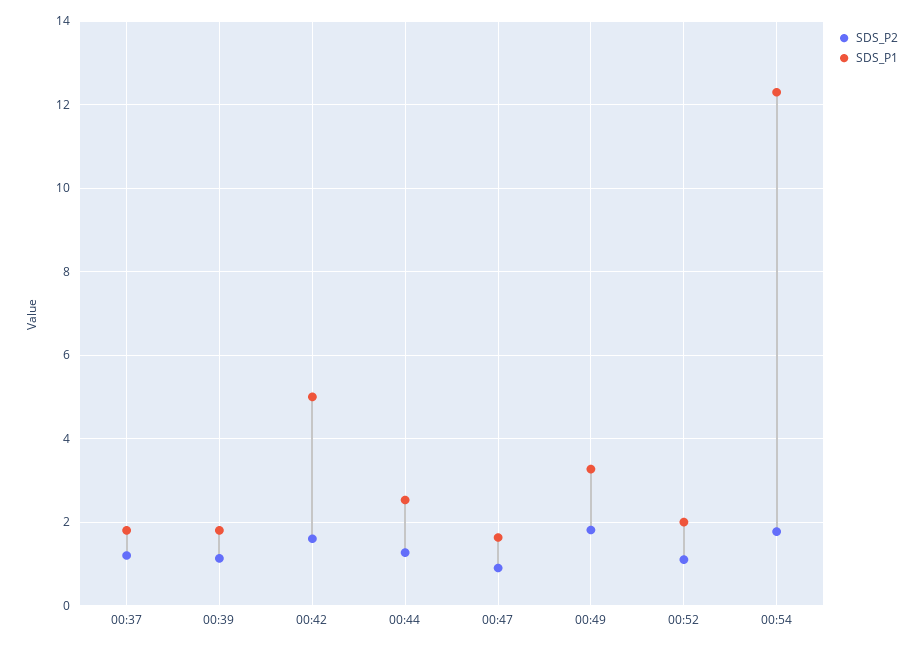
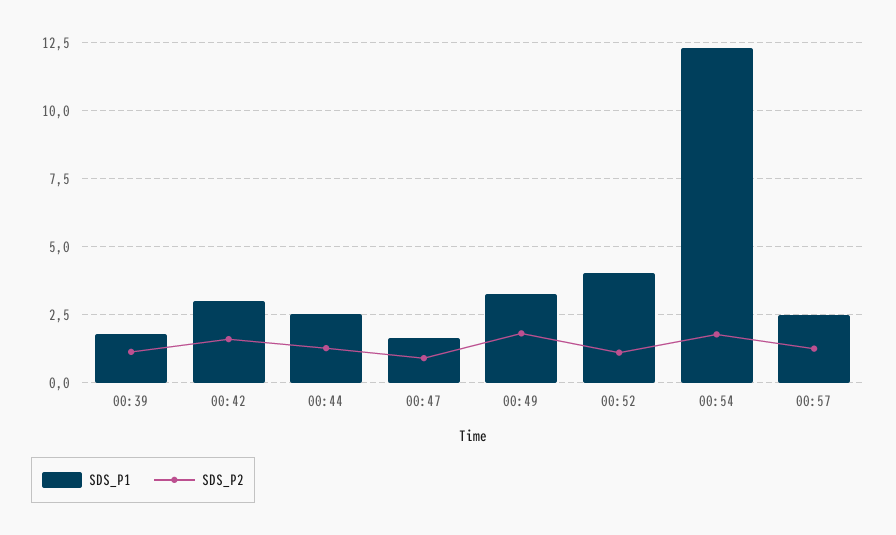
SDS_P2, 00:37: 1.2 -> none
SDS_P1, 00:37: 1.8 -> none
SDS_P1, 00:42: 5 -> 3
SDS_P1, 00:52: 2 -> 4
SDS_P1, 00:57: none -> 2.5
SDS_P2, 00:57: none -> 1.25

